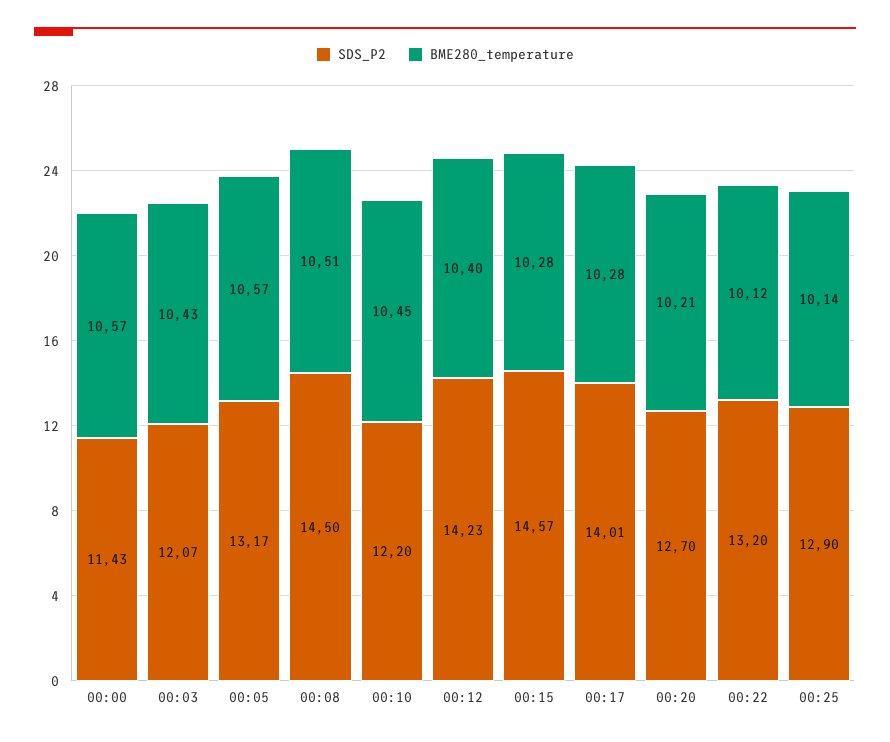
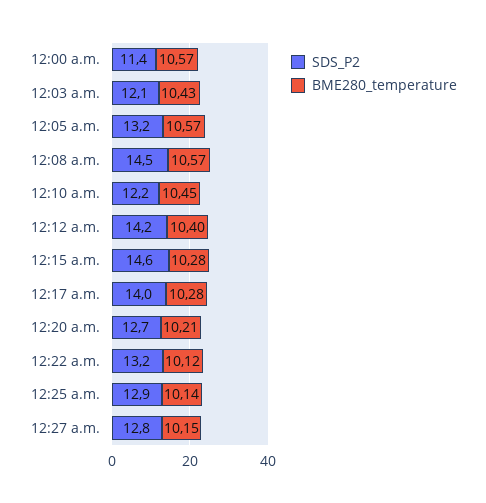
BME280_temperature, 00:08: 10.51 -> 10.57
SDS_P2, 12:27 a.m.: none -> 12.8
BME280_temperature, 12:27 a.m.: none -> 10.15

